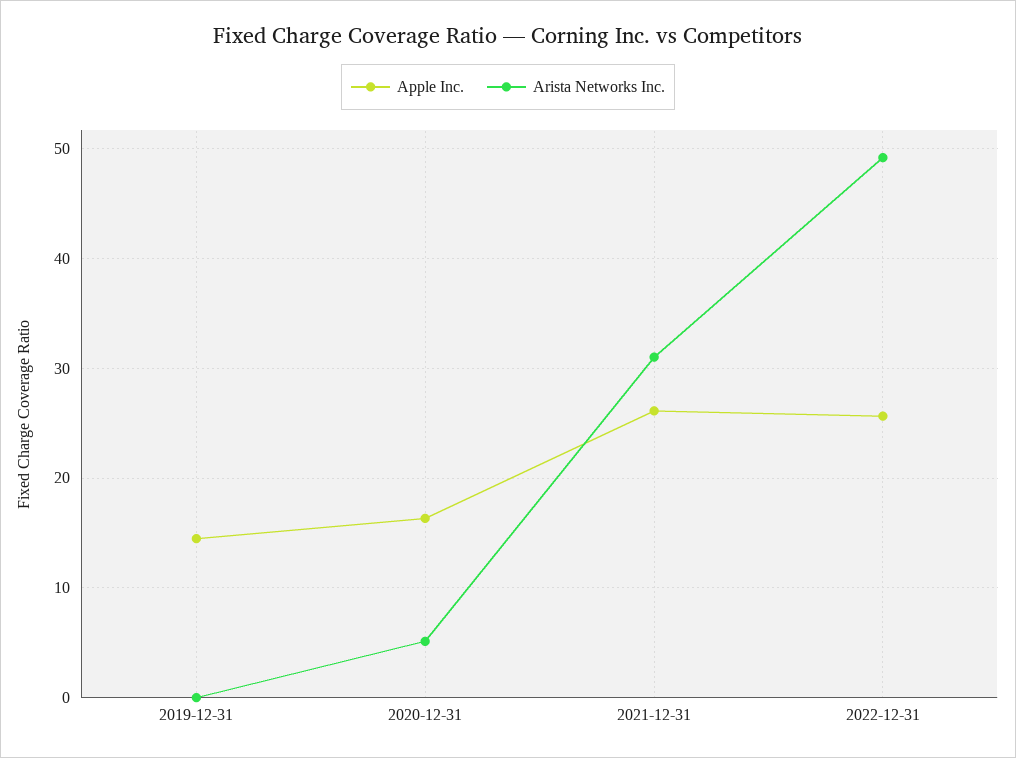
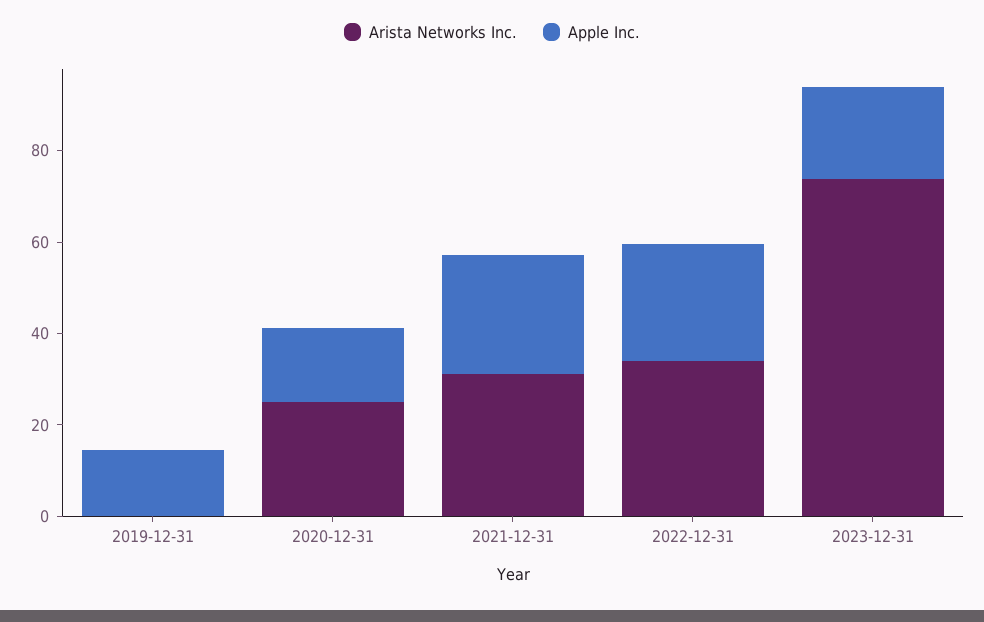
Arista Networks Inc., 2020-12-31: 5 -> 25
Arista Networks Inc., 2022-12-31: 49 -> 35
Arista Networks Inc., 2023-12-31: none -> 75
Apple Inc., 2023-12-31: none -> 20

